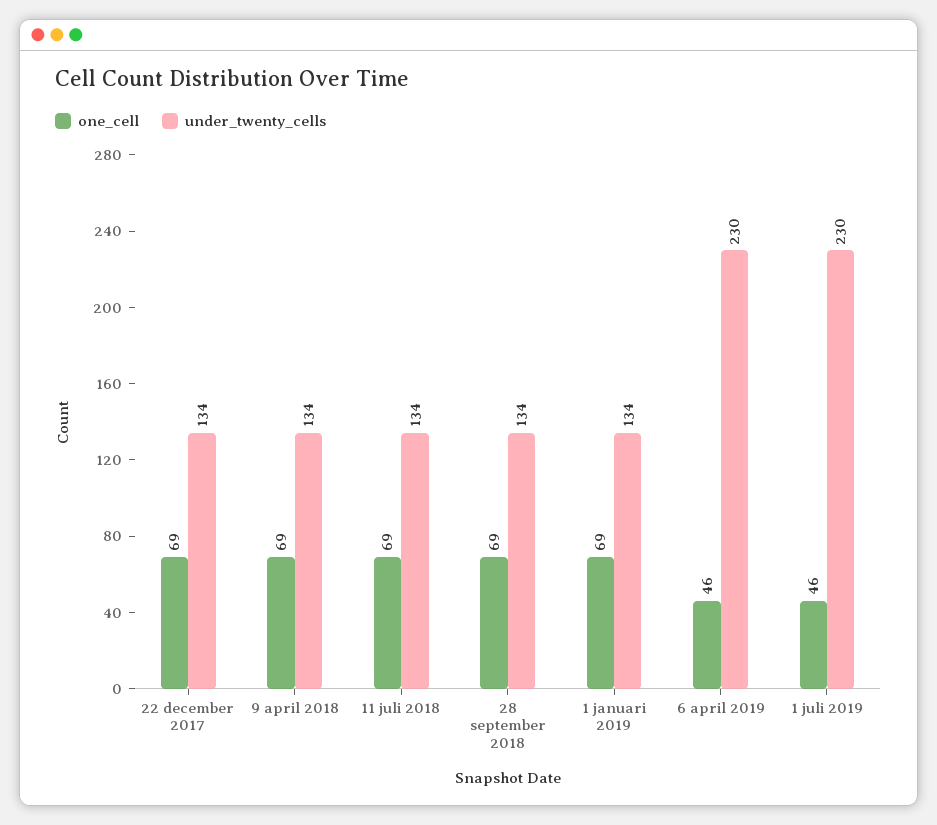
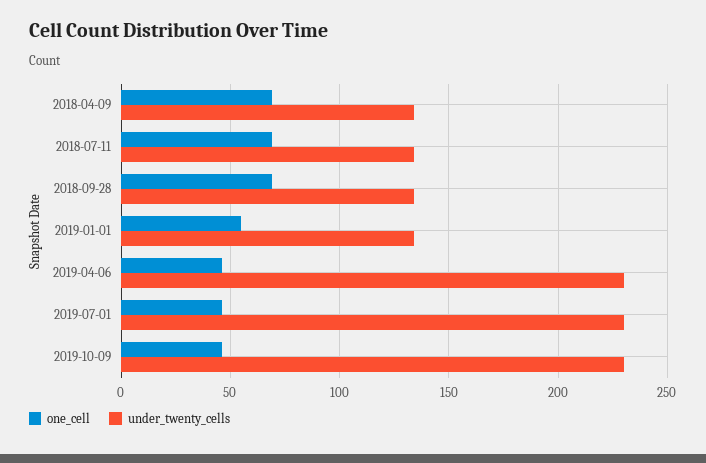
one_cell, 22 december 2017: 69 -> none
under_twenty_cells, 22 december 2017: 134 -> none
one_cell, 1 januari 2019: 69 -> 55
one_cell, 2019-10-09: none -> 45
under_twenty_cells, 2019-10-09: none -> 230

